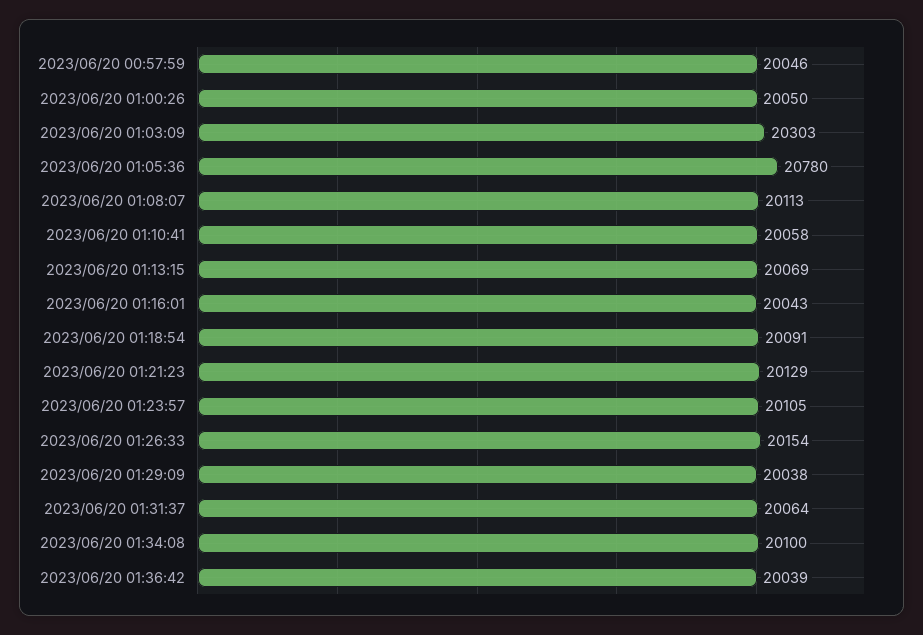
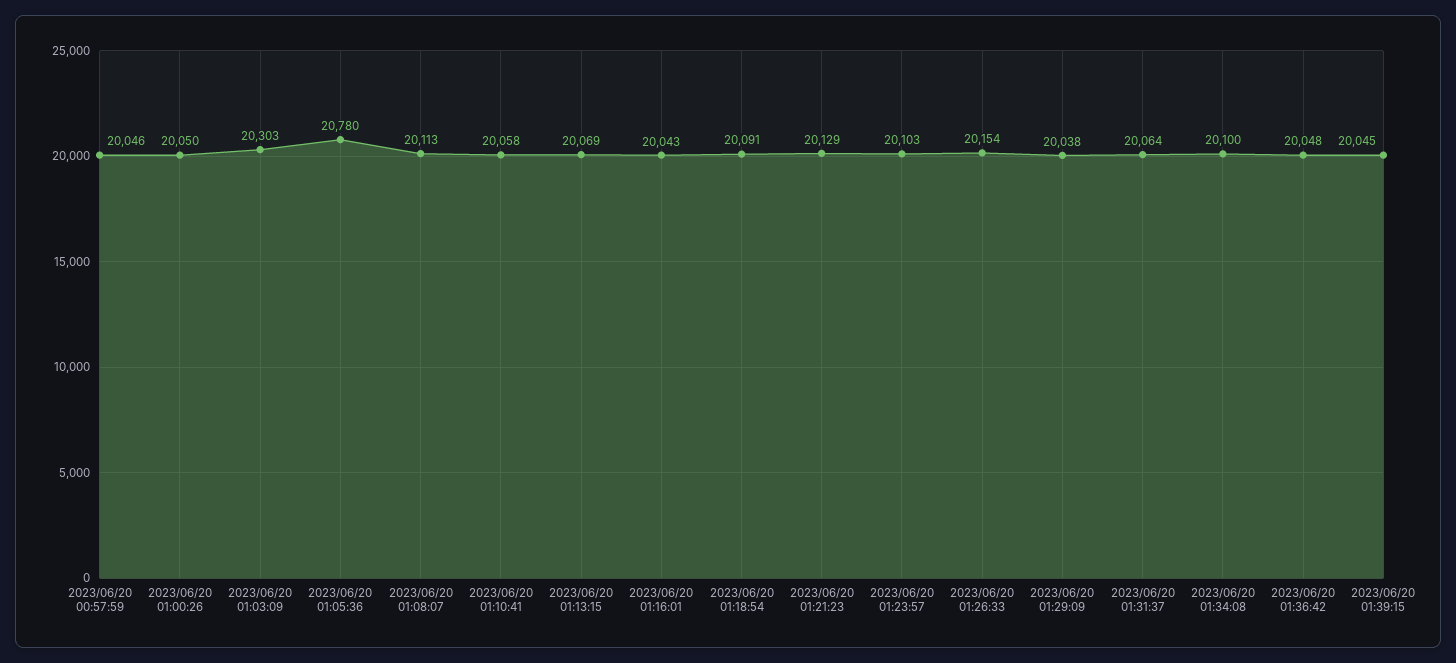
2023/06/20 01:23:57: 20105 -> 20103
2023/06/20 01:36:42: 20039 -> 20048
2023/06/20 01:39:15: none -> 20045

